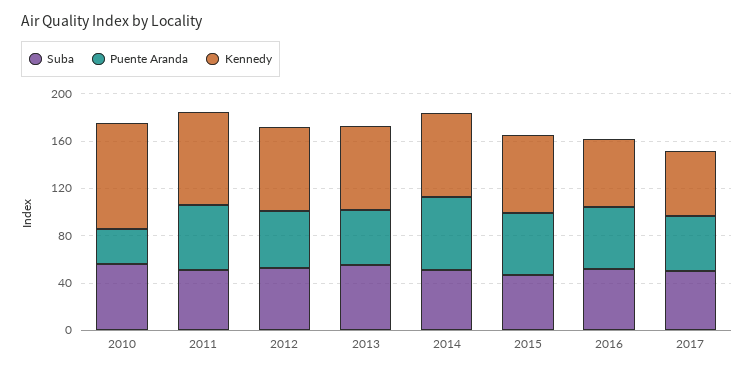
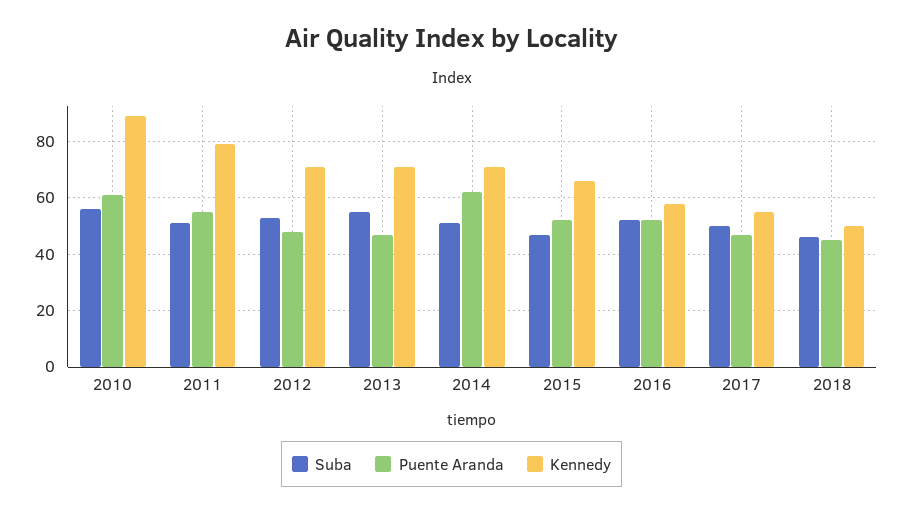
Puente Aranda, 2010: 30 -> 60
Suba, 2018: none -> 45
Puente Aranda, 2018: none -> 45
Kennedy, 2018: none -> 50

